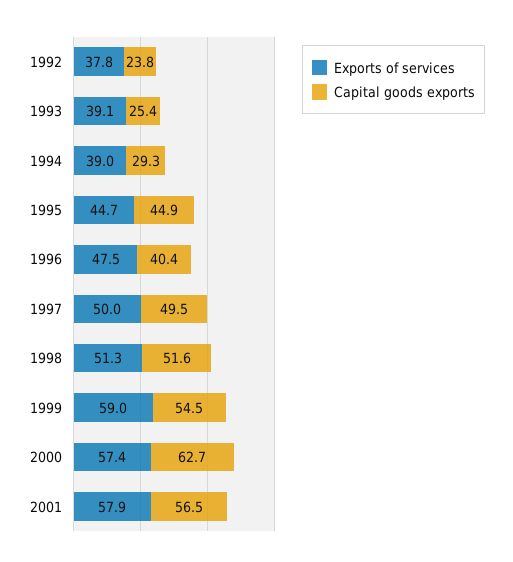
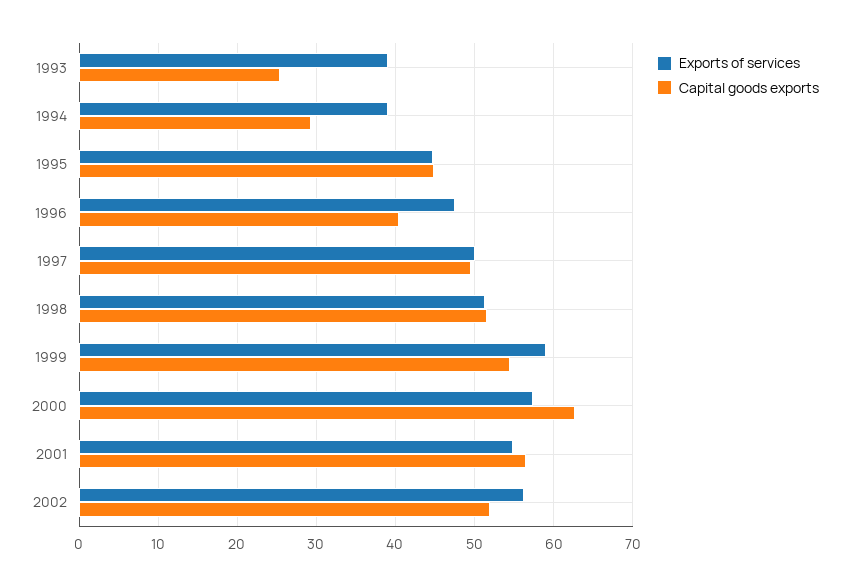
Exports of services, 1992: 37.8 -> none
Capital goods exports, 1992: 23.8 -> none
Exports of services, 2001: 57.9 -> 55
Exports of services, 2002: none -> 56
Capital goods exports, 2002: none -> 52

